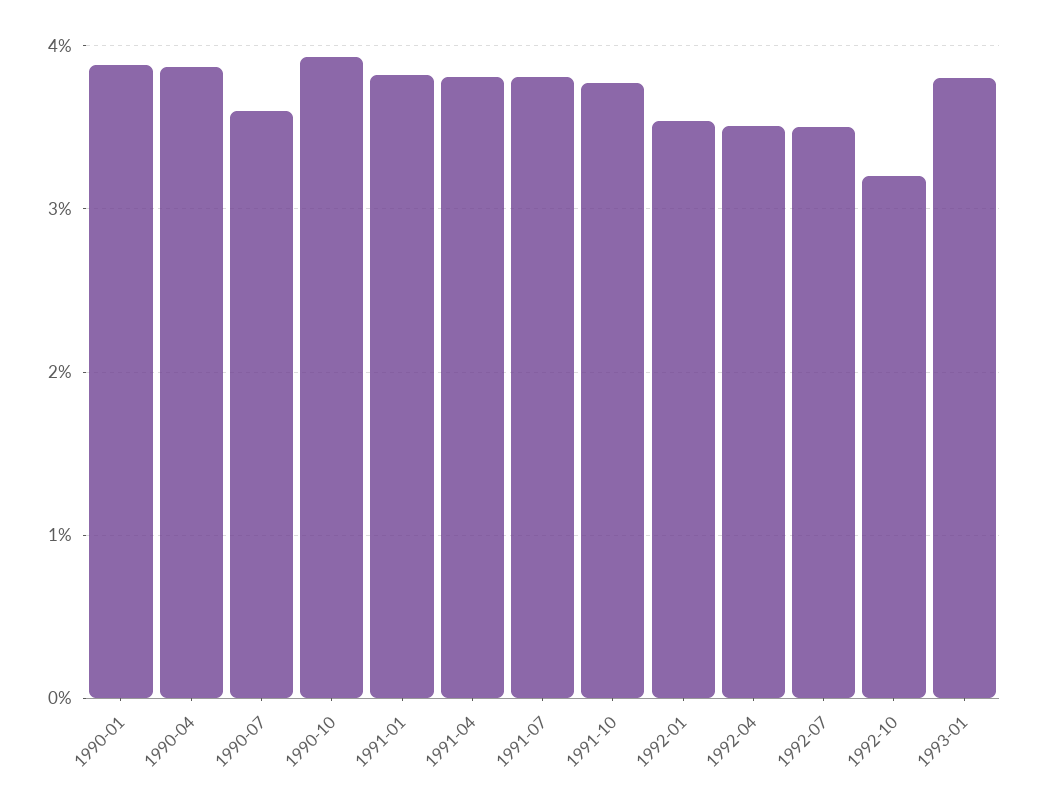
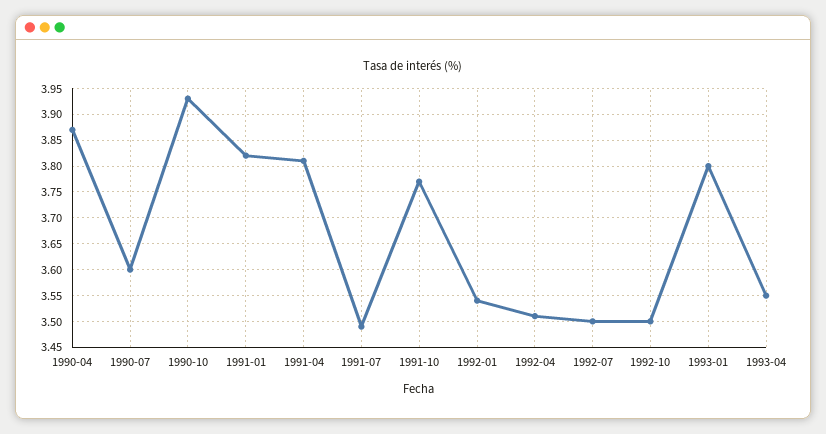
1990-01: 3.9 -> none
1991-07: 3.8 -> 3.5
1992-10: 3.2 -> 3.5
1993-04: none -> 3.55

